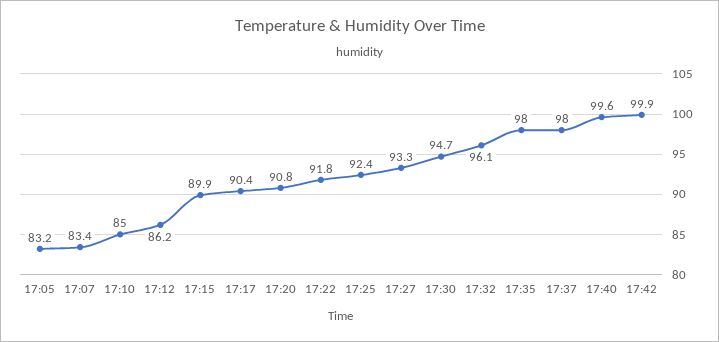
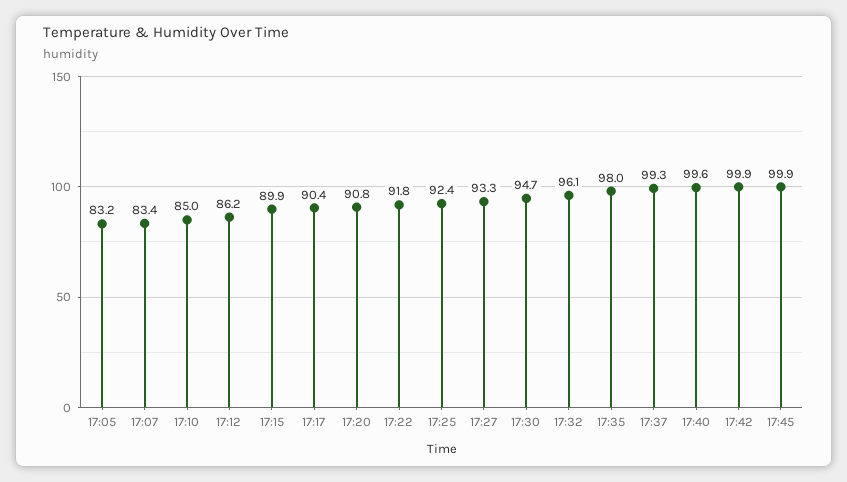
17:37: 98 -> 99.3
17:45: none -> 99.9

